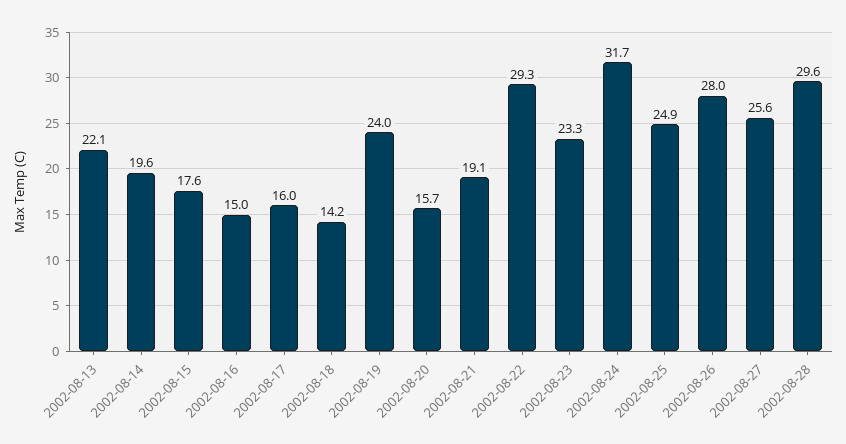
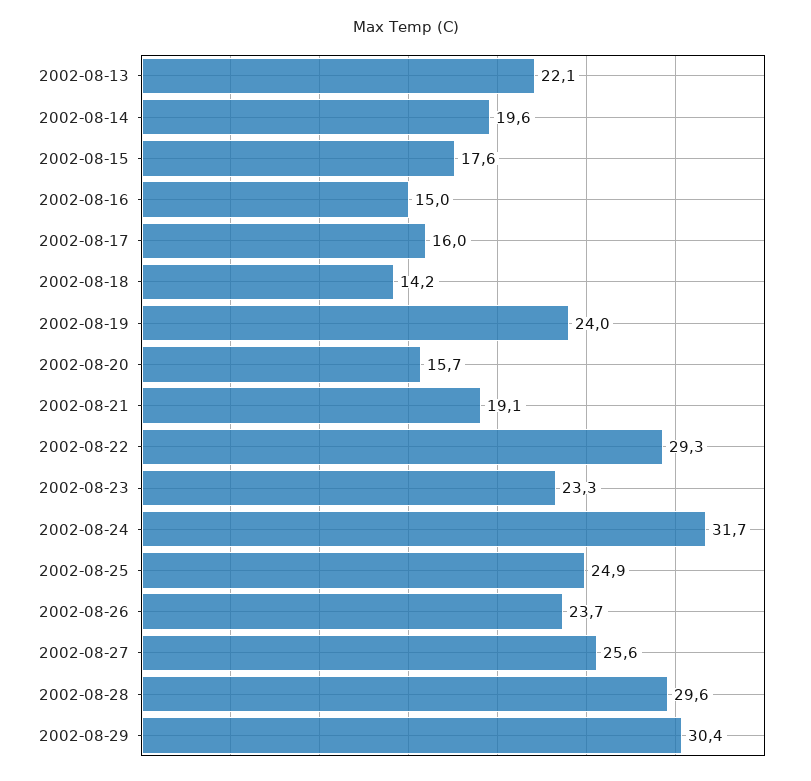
2002-08-26: 28 -> 23.7
2002-08-29: none -> 30.4

